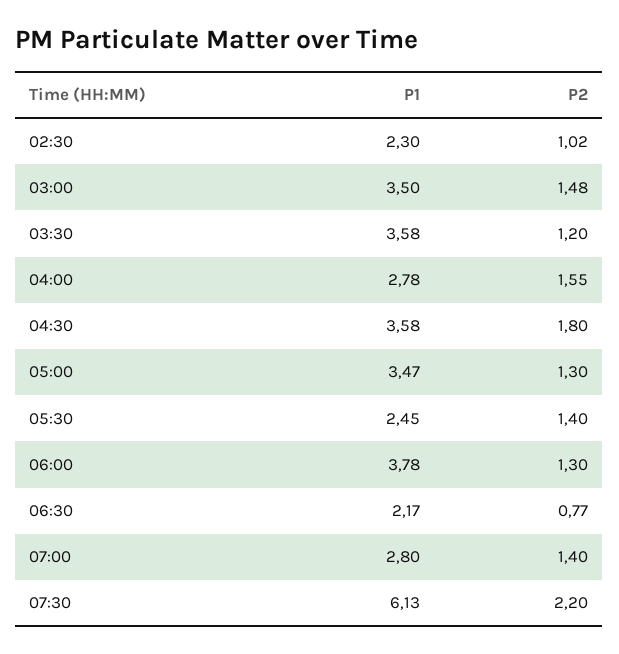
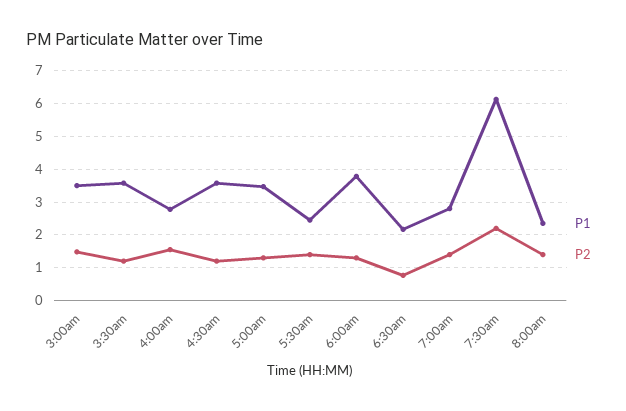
P1, 02:30: 2.3 -> none
P2, 02:30: 1.02 -> none
P2, 04:30: 1.8 -> 1.2
P1, 8:00am: none -> 2.4
P2, 8:00am: none -> 1.4

